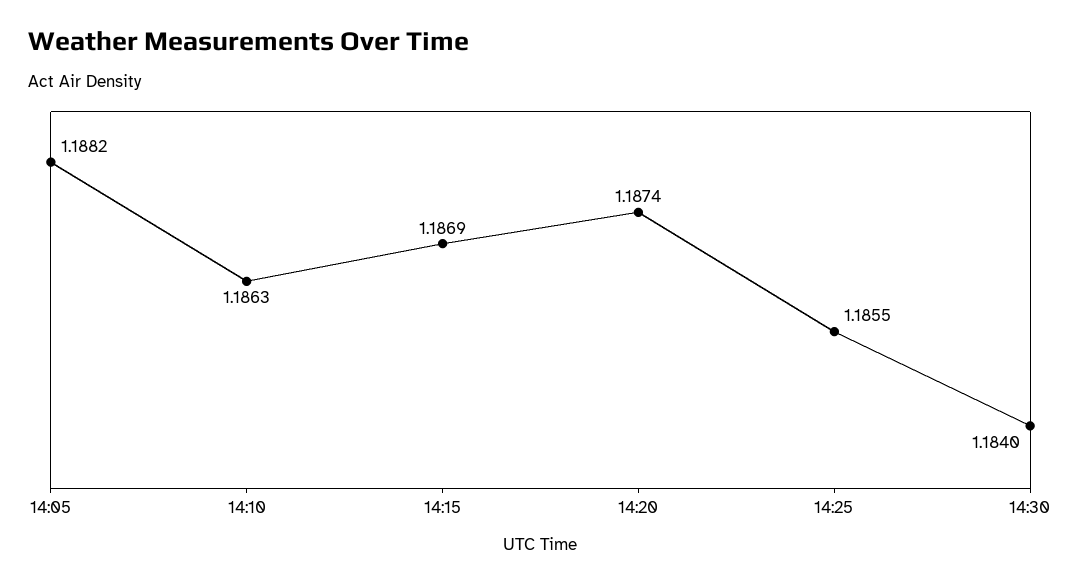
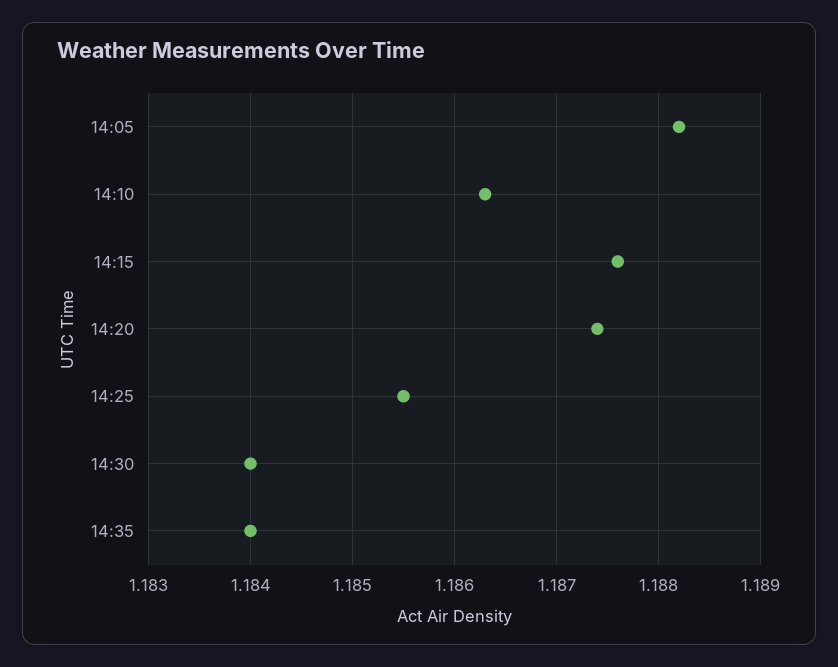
14:15: 1.1869 -> 1.1876
14:35: none -> 1.184

